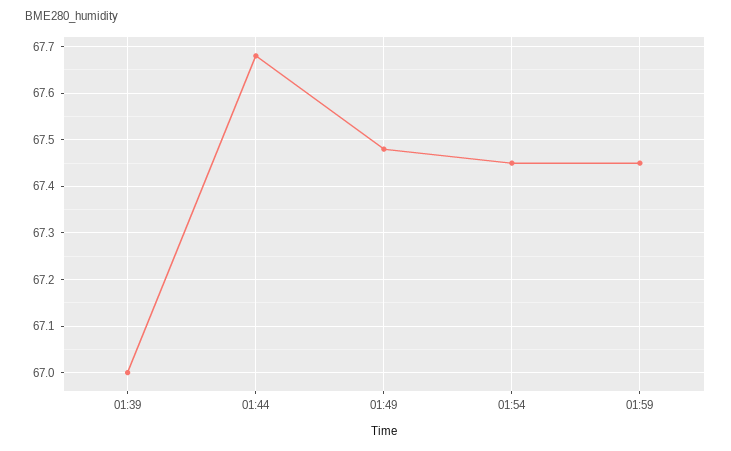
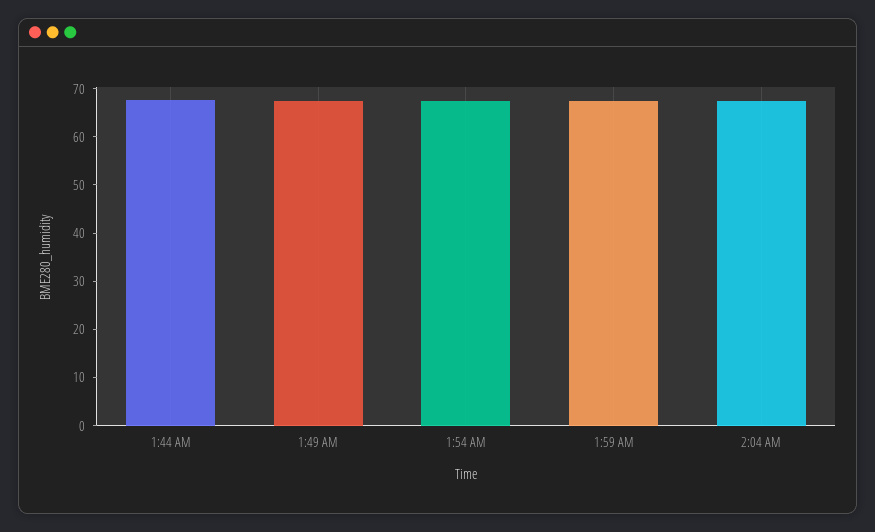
01:39: 67 -> none
2:04 AM: none -> 68

